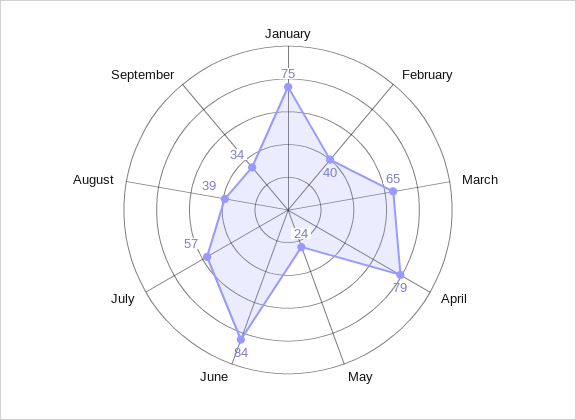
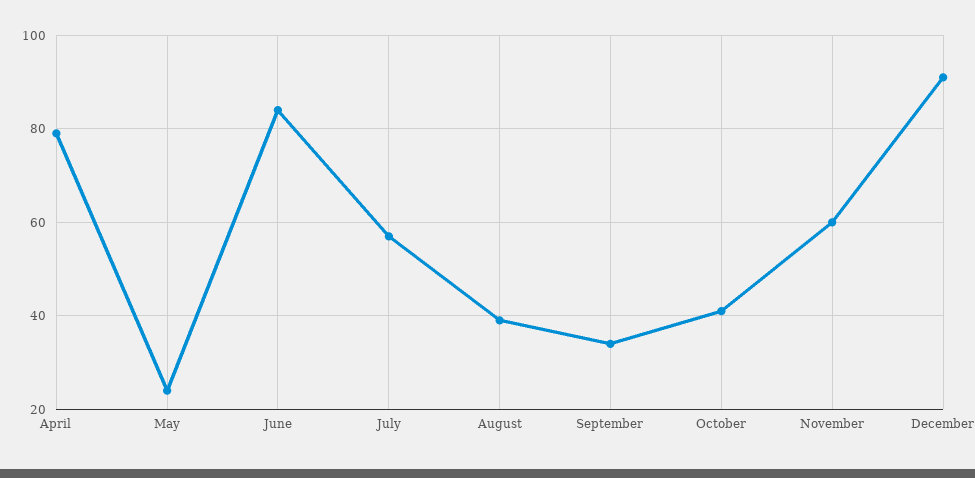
January: 75 -> none
February: 40 -> none
March: 65 -> none
October: none -> 40
November: none -> 60
December: none -> 90

